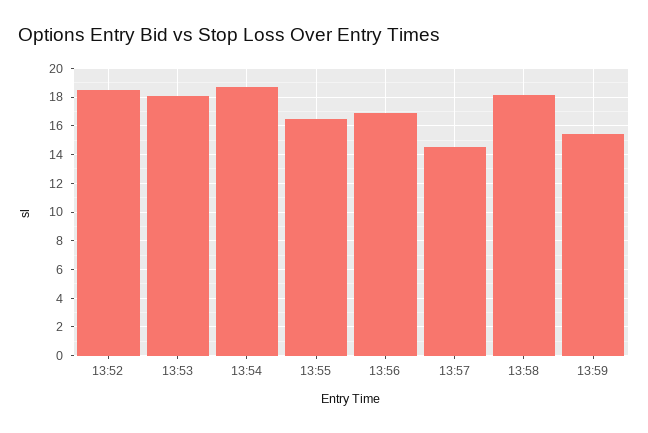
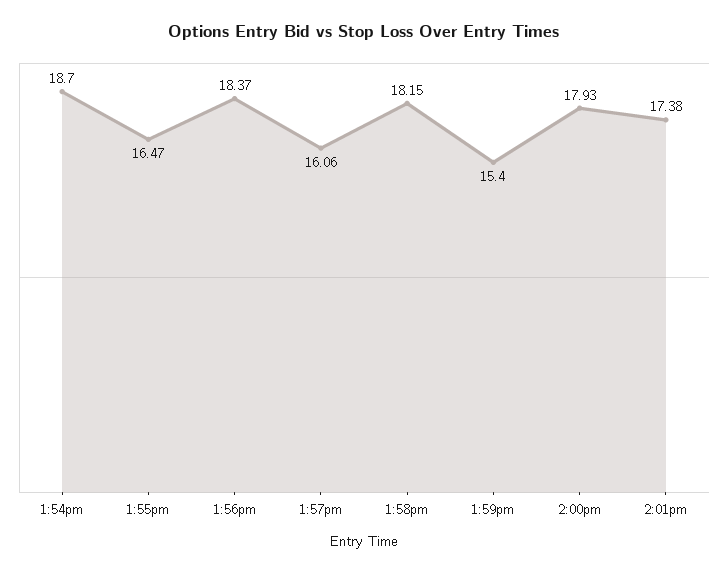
13:52: 18.5 -> none
13:53: 18 -> none
13:56: 17 -> 18.37
13:57: 14.5 -> 16.06
2:00pm: none -> 17.93
2:01pm: none -> 17.38

